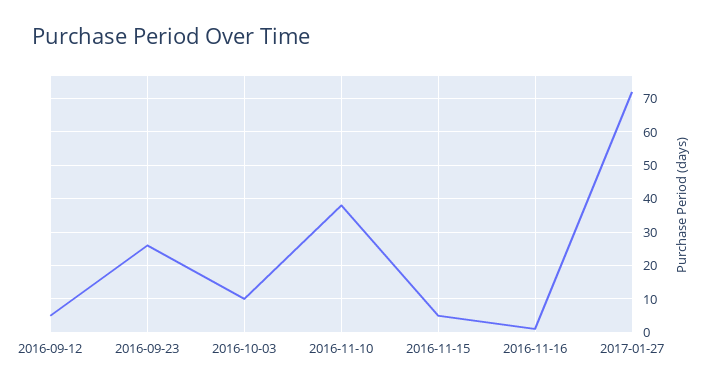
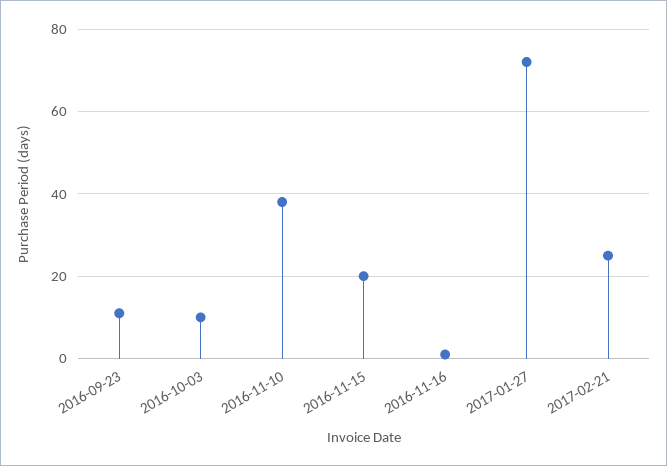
2016-09-12: 5 -> none
2016-09-23: 25 -> 10
2016-11-15: 5 -> 20
2017-02-21: none -> 25

